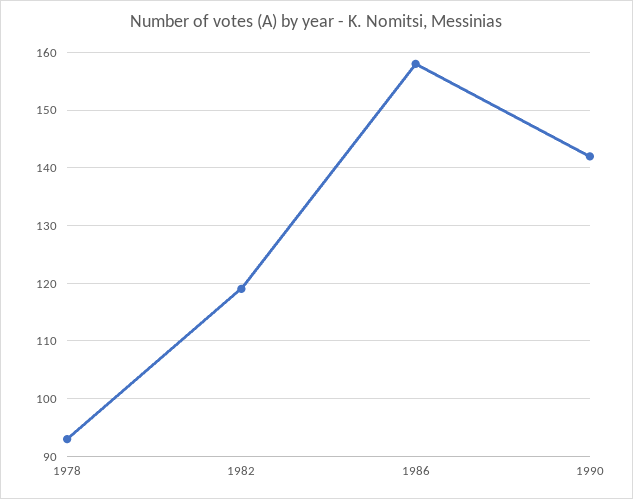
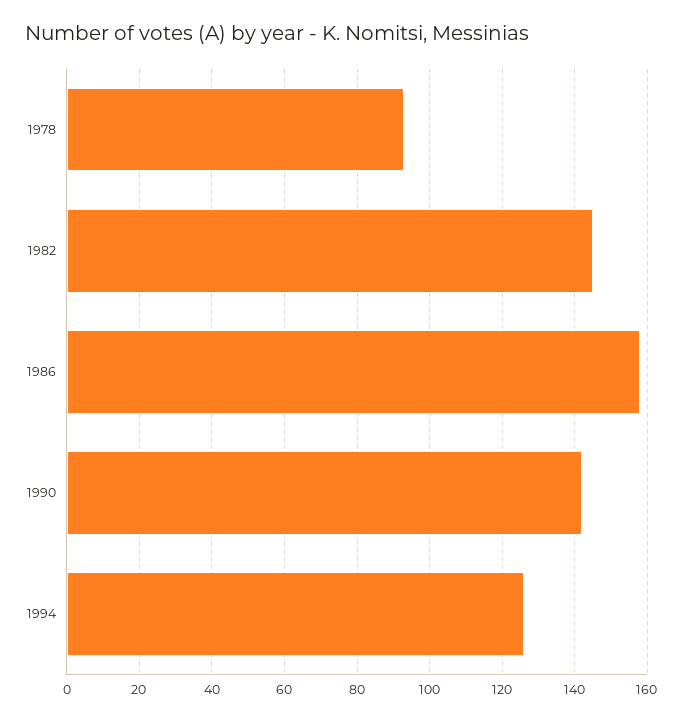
1982: 120 -> 145
1994: none -> 125

